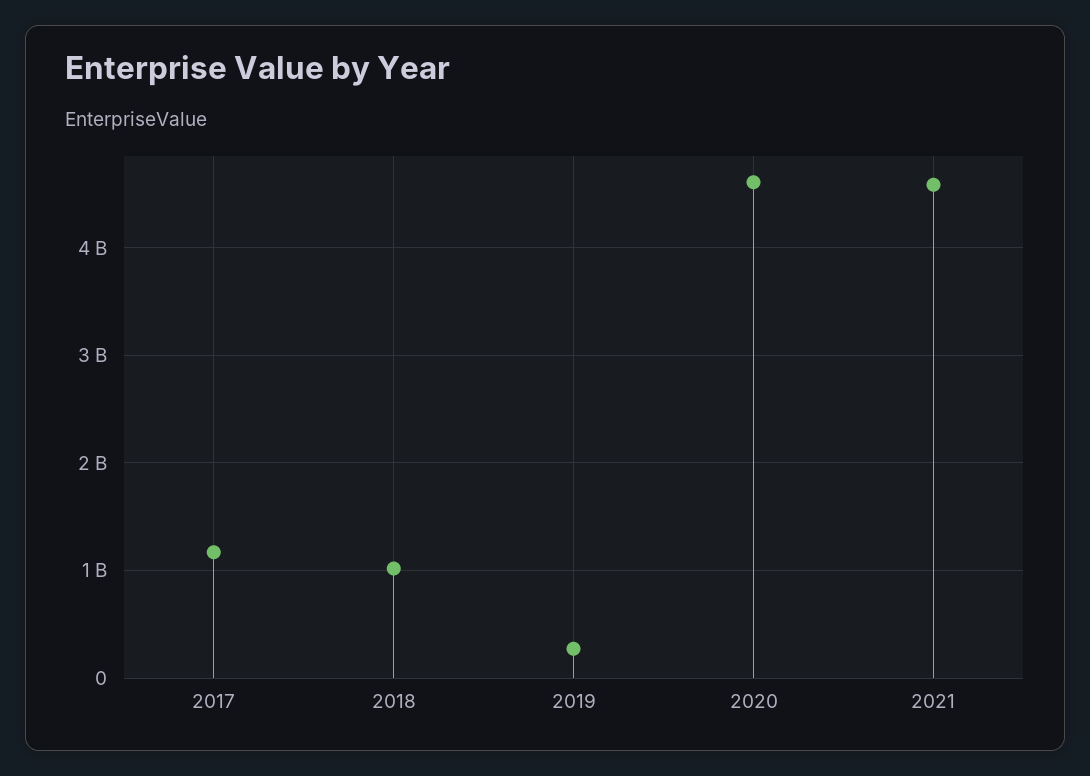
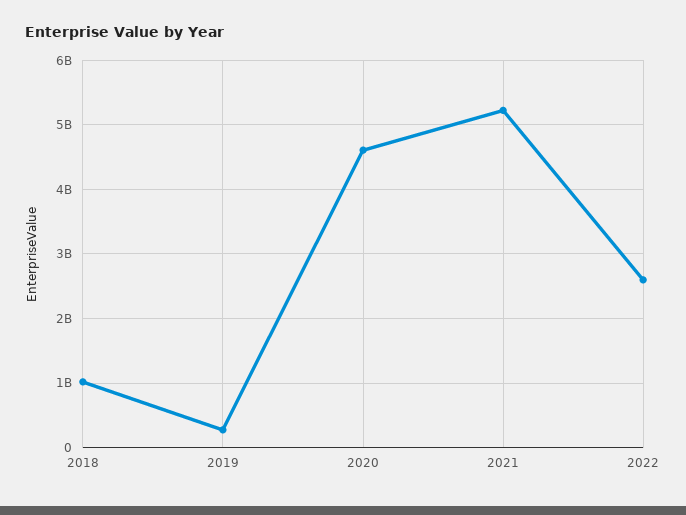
2017: 1200000000 -> none
2021: 4600000000 -> 5200000000
2022: none -> 2600000000

